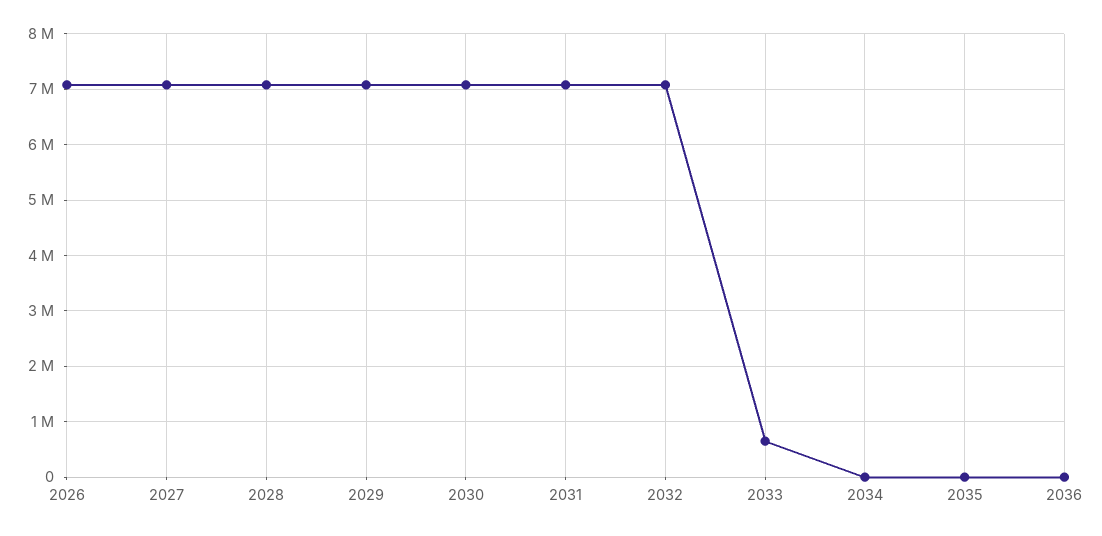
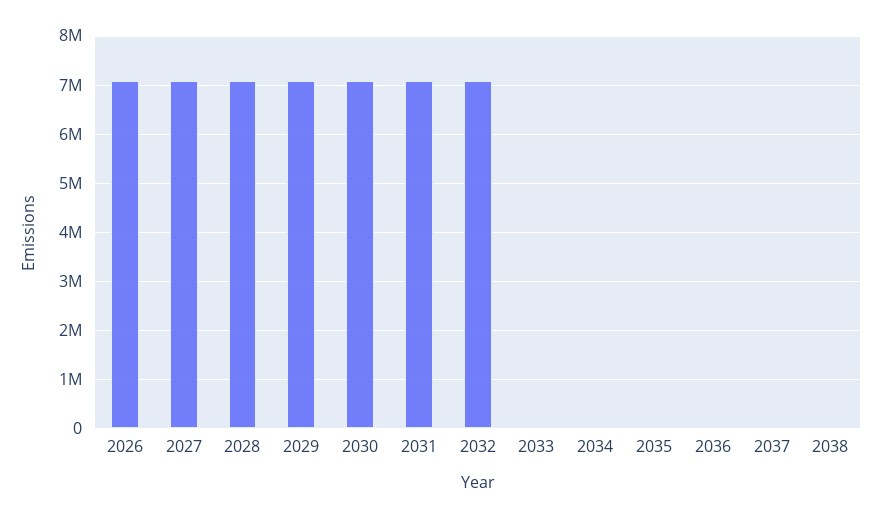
2033: 600000 -> 0
2037: none -> 0
2038: none -> 0

